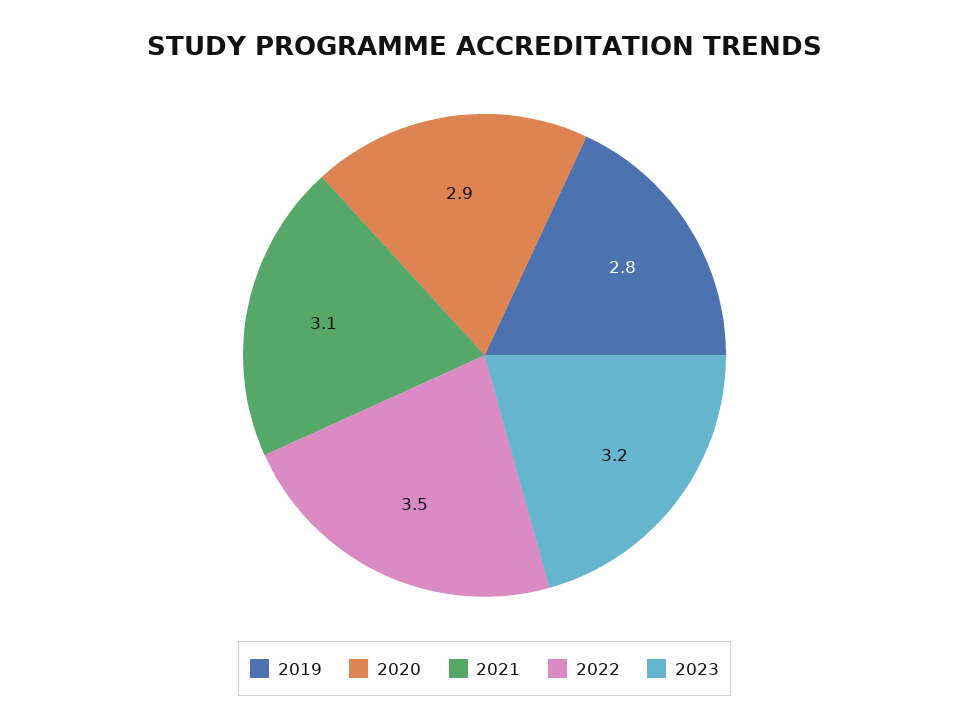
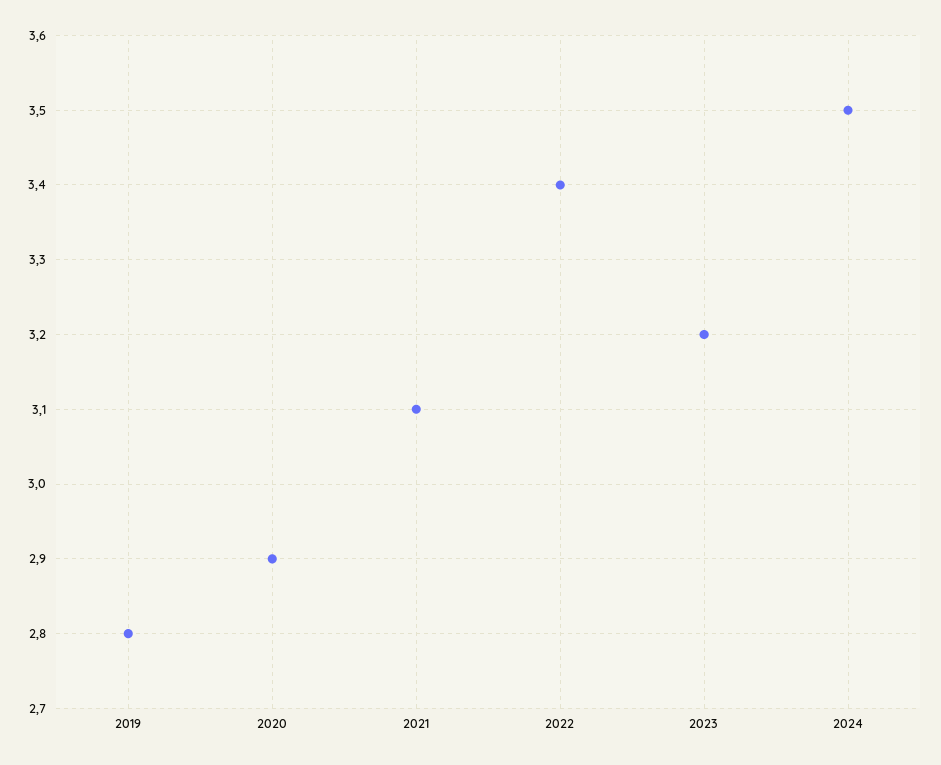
2022: 3.5 -> 3.4
2024: none -> 3.5

